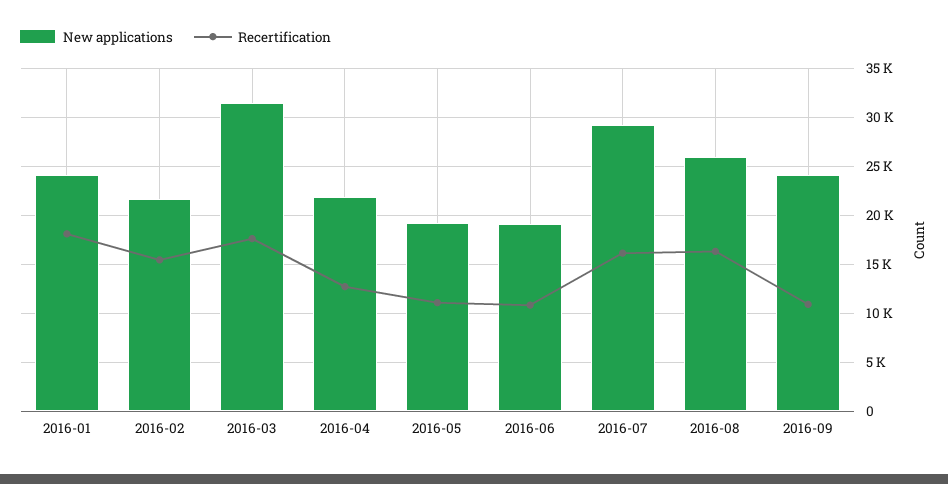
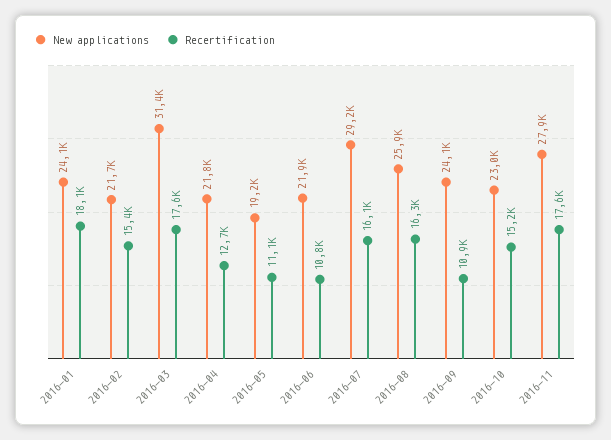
New applications, 2016-06: 19000 -> 21900
New applications, 2016-10: none -> 23000
Recertification, 2016-10: none -> 15200
New applications, 2016-11: none -> 27900
Recertification, 2016-11: none -> 17600

